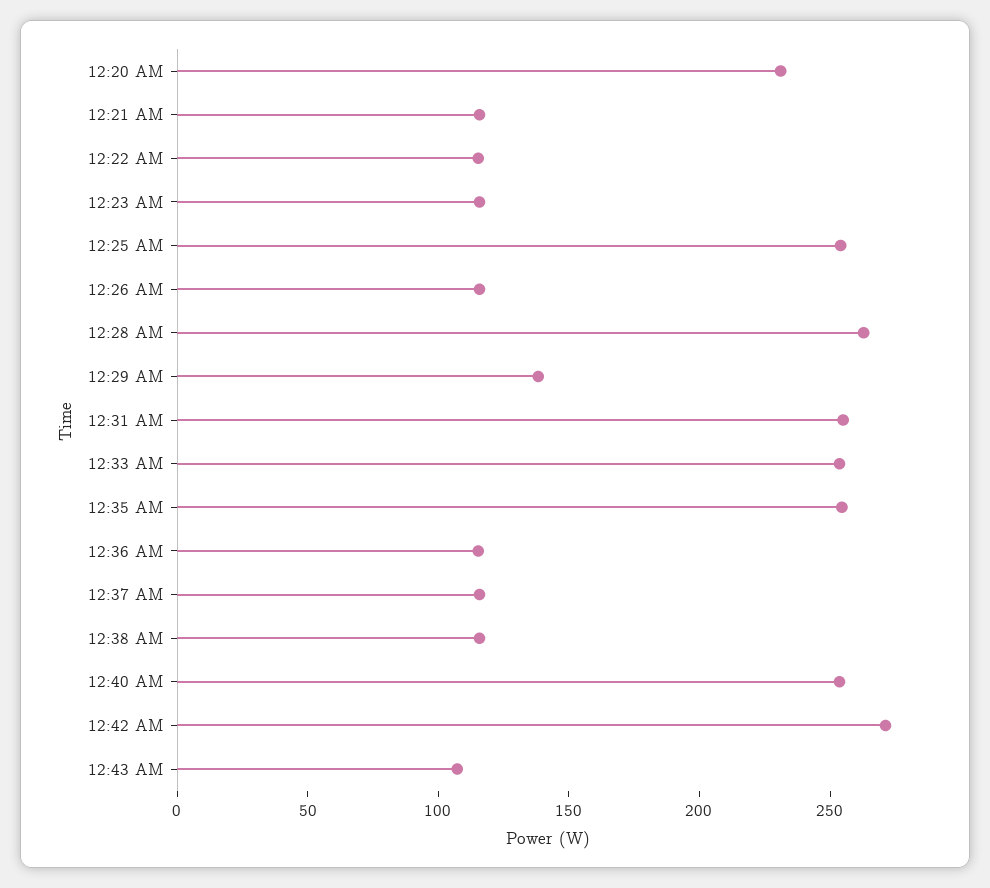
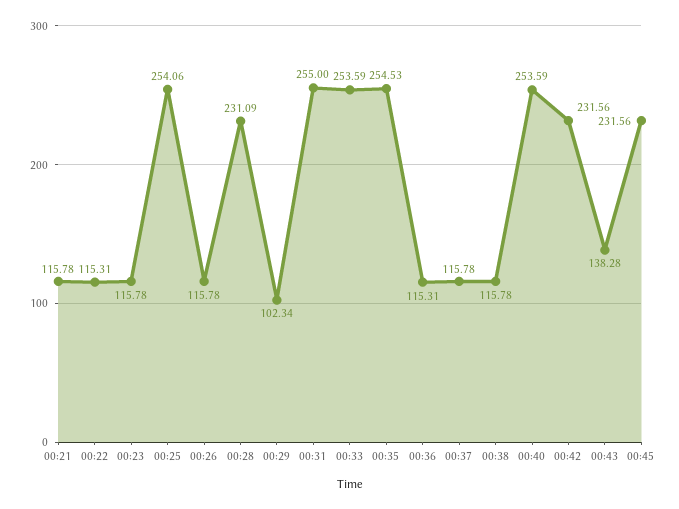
12:20 AM: 230 -> none
12:28 AM: 260 -> 231.09
12:29 AM: 140 -> 102.34
12:42 AM: 270 -> 231.56
12:43 AM: 110 -> 138.28
00:45: none -> 231.56

